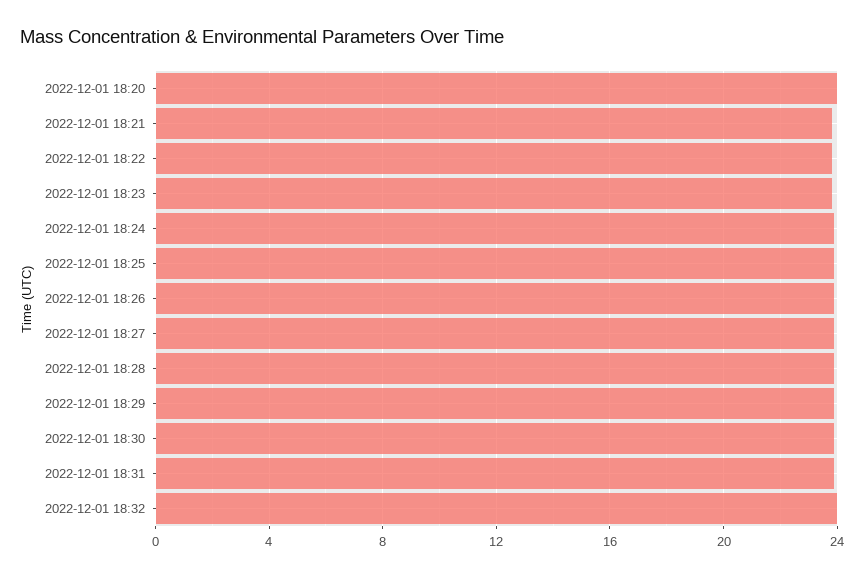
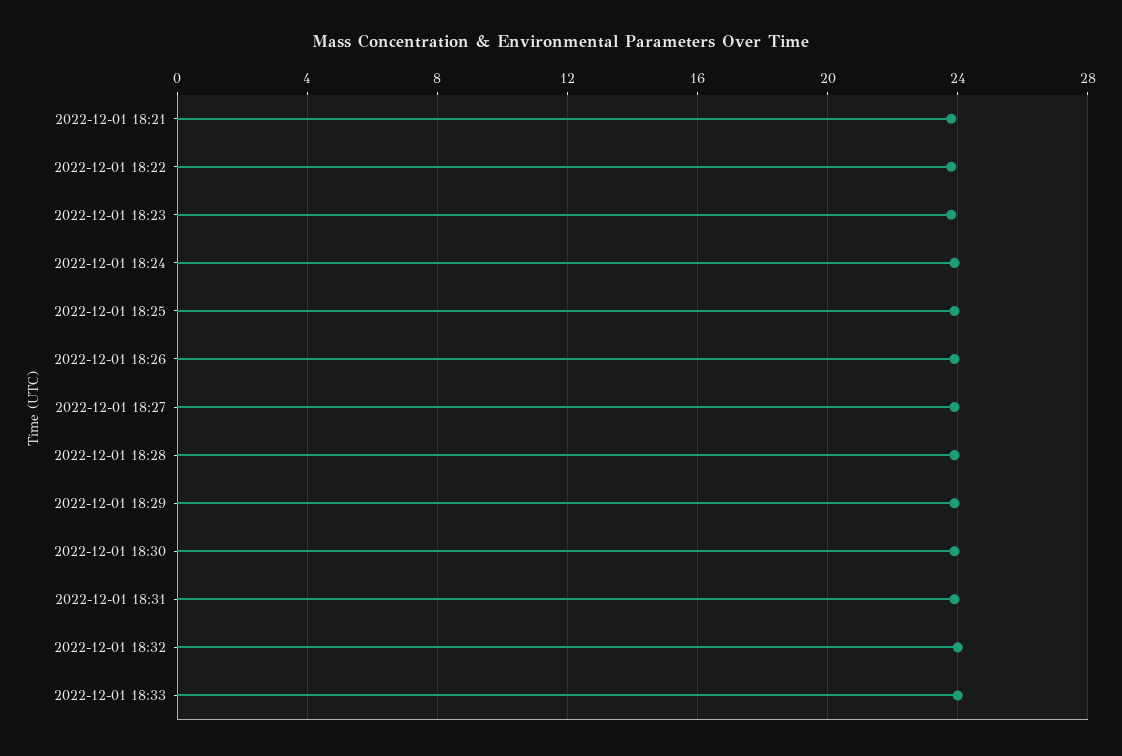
2022-12-01 18:20: 24 -> none
2022-12-01 18:33: none -> 24

